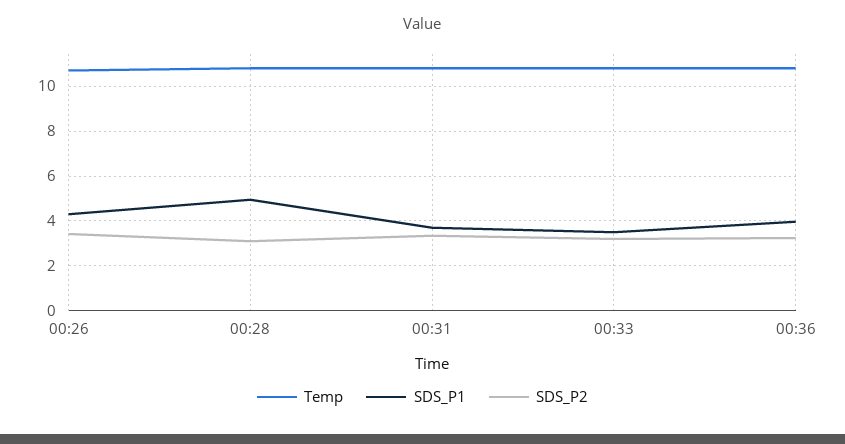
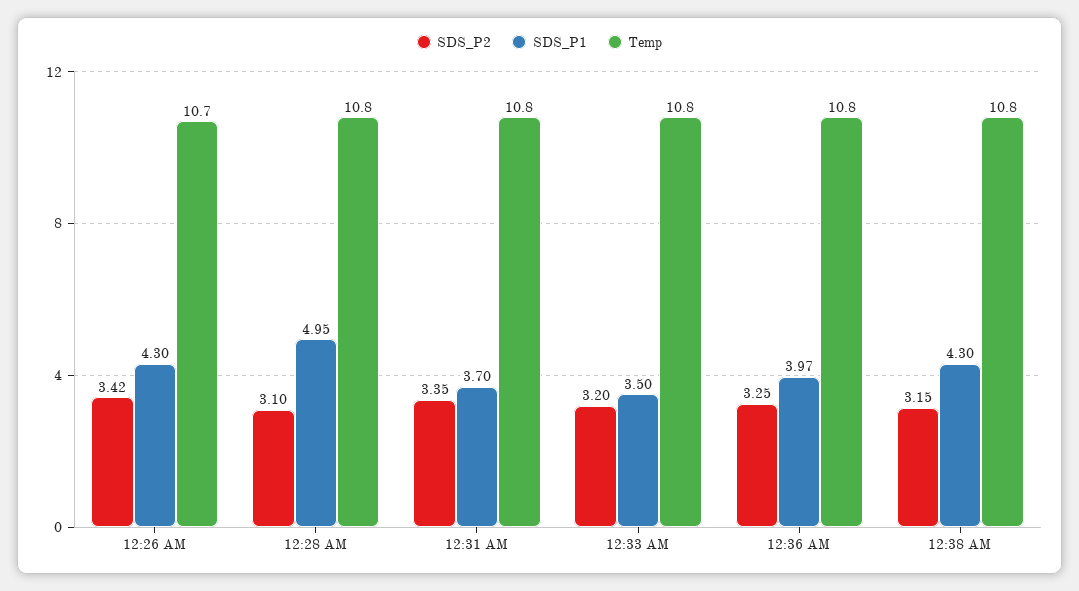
SDS_P2, 12:38 AM: none -> 3.15
SDS_P1, 12:38 AM: none -> 4.3
Temp, 12:38 AM: none -> 10.8

